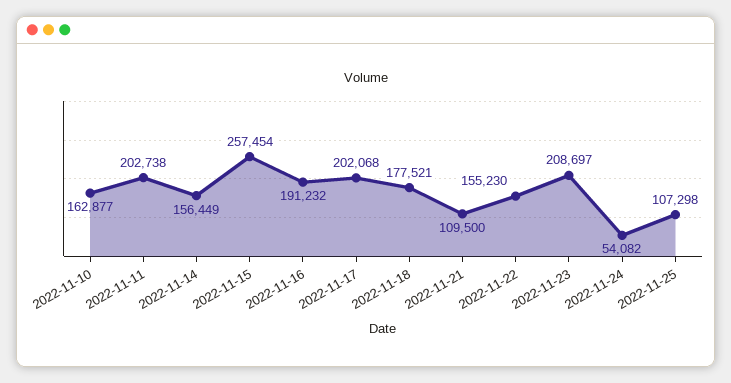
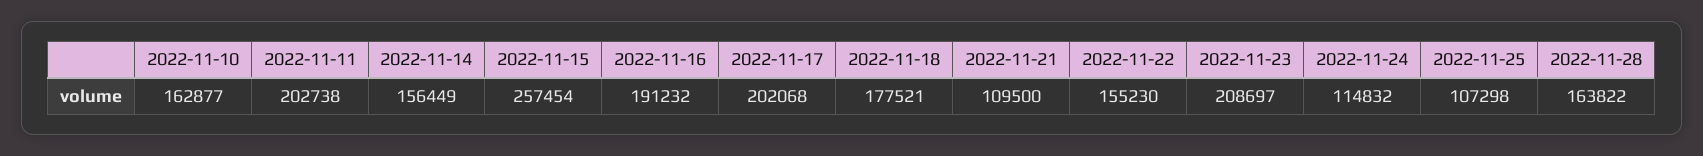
2022-11-24: 54082 -> 114832
2022-11-28: none -> 163822

